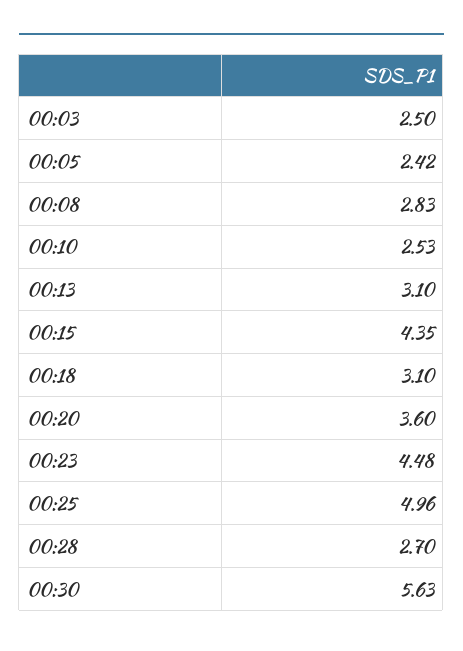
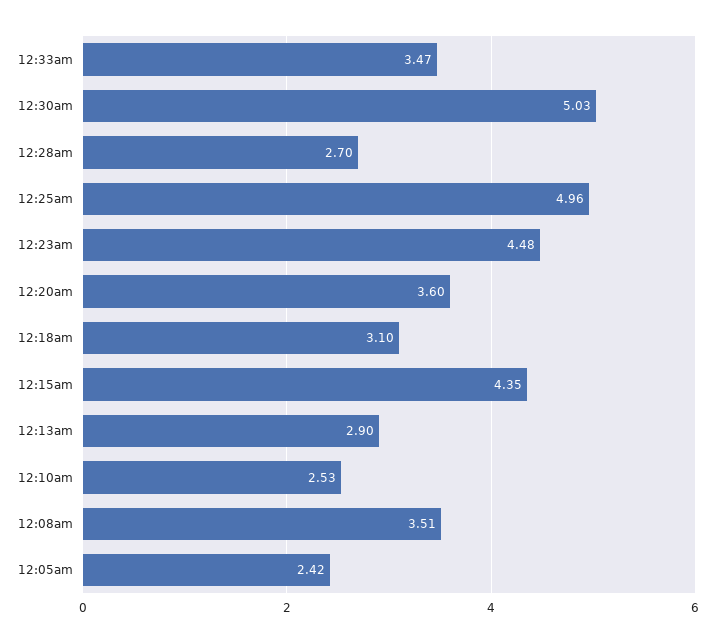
00:03: 2.5 -> none
00:08: 2.83 -> 3.51
00:13: 3.1 -> 2.9
00:30: 5.63 -> 5.03
12:33am: none -> 3.47

